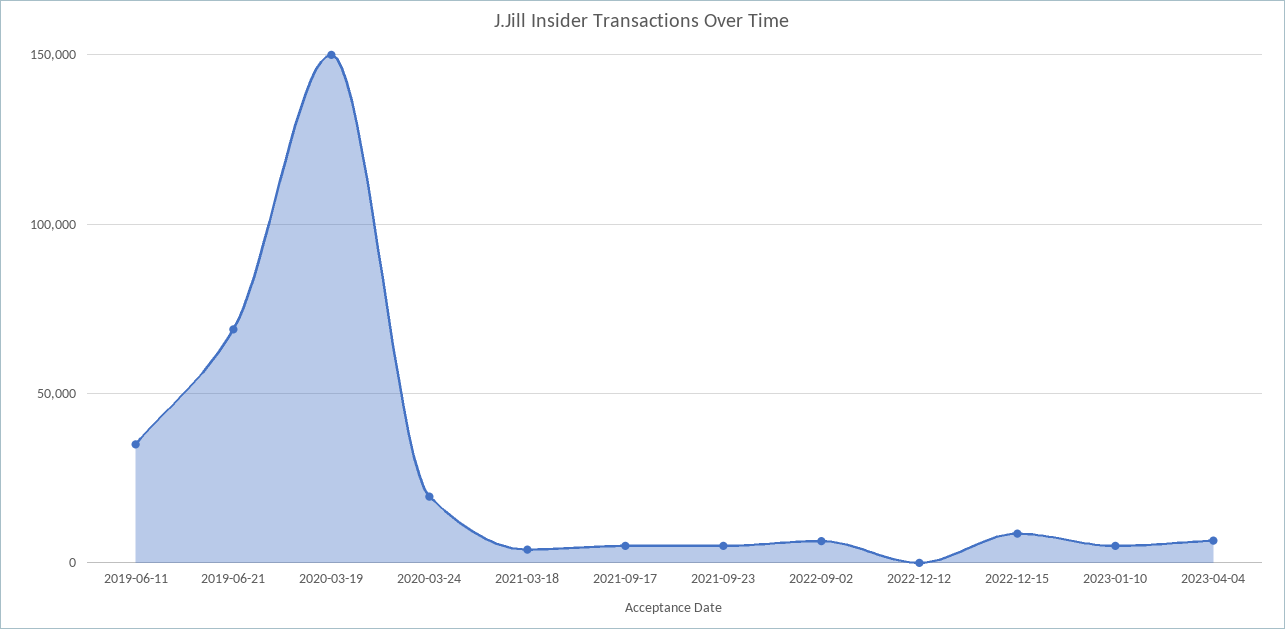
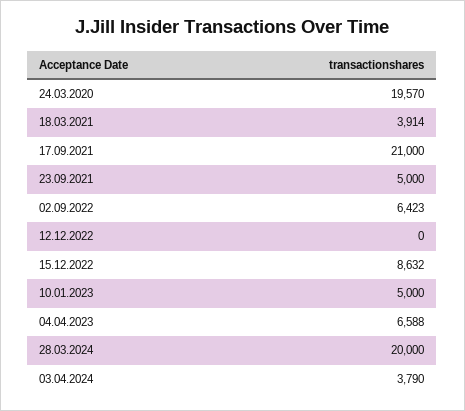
2019-06-11: 35000 -> none
2019-06-21: 70000 -> none
2020-03-19: 150000 -> none
2021-09-17: 5000 -> 21000
28.03.2024: none -> 20000
03.04.2024: none -> 3790

